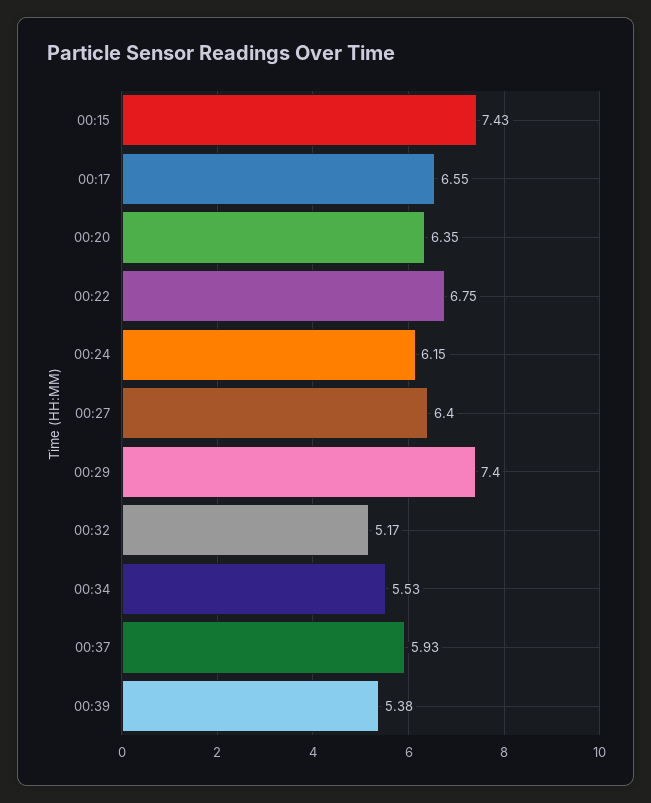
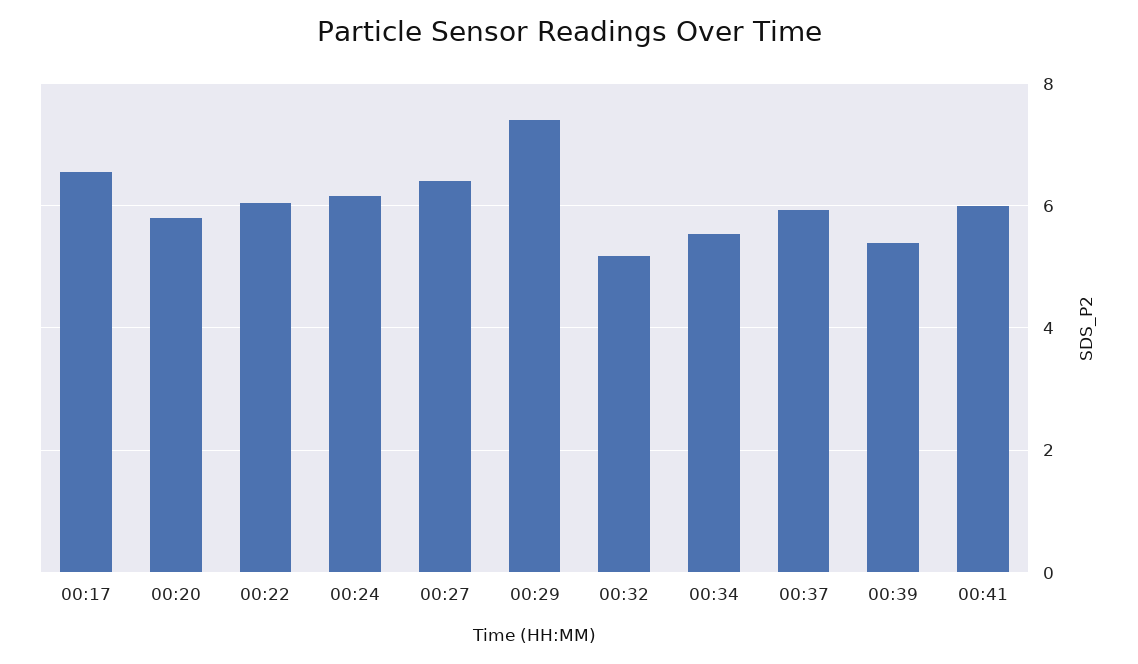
00:15: 7.43 -> none
00:20: 6.35 -> 5.8
00:22: 6.75 -> 6
00:41: none -> 6

